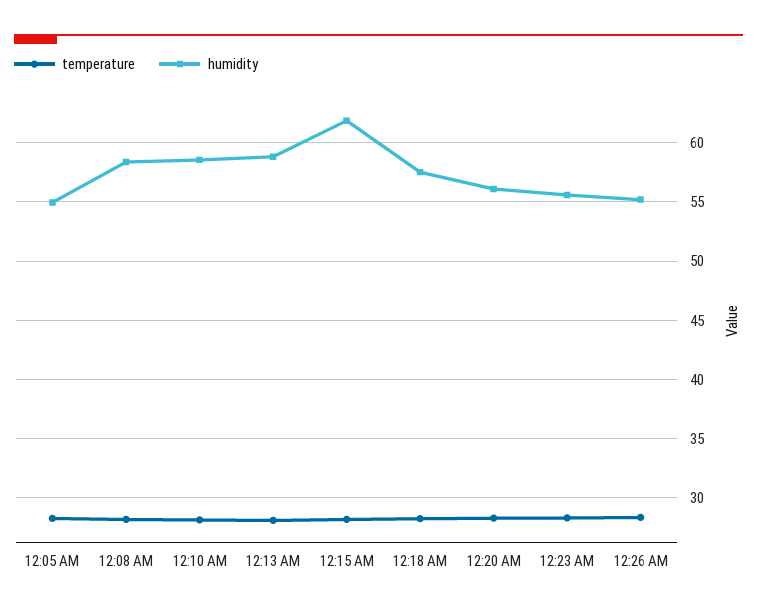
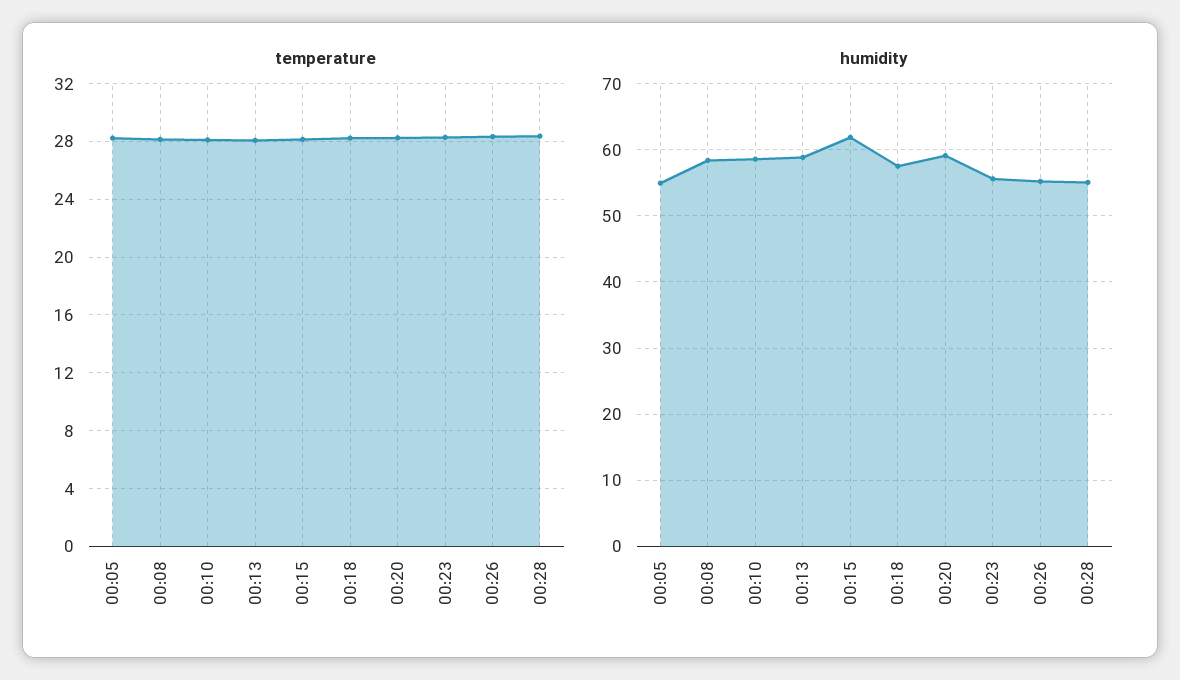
humidity, 12:20 AM: 56 -> 59
temperature, 00:28: none -> 28.5
humidity, 00:28: none -> 55

